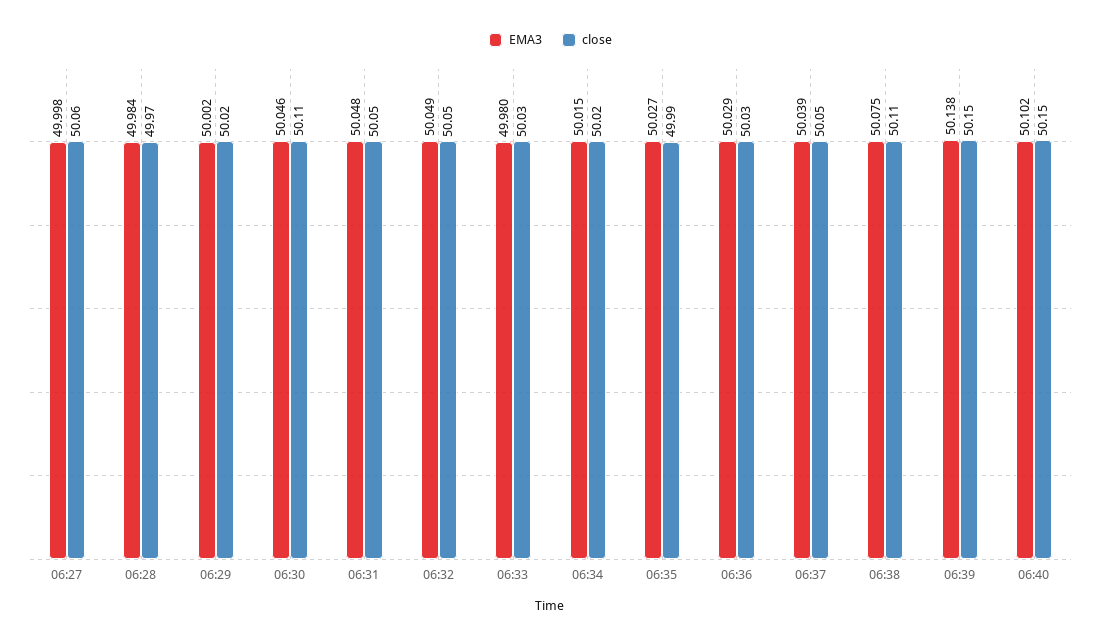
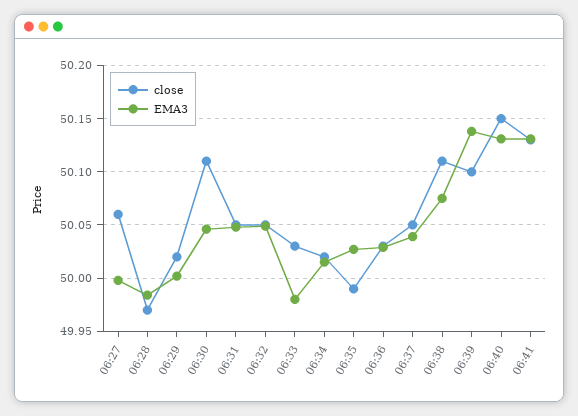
close, 06:39: 50.15 -> 50.1
EMA3, 06:40: 50.102 -> 50.13
close, 06:41: none -> 50.13
EMA3, 06:41: none -> 50.13

